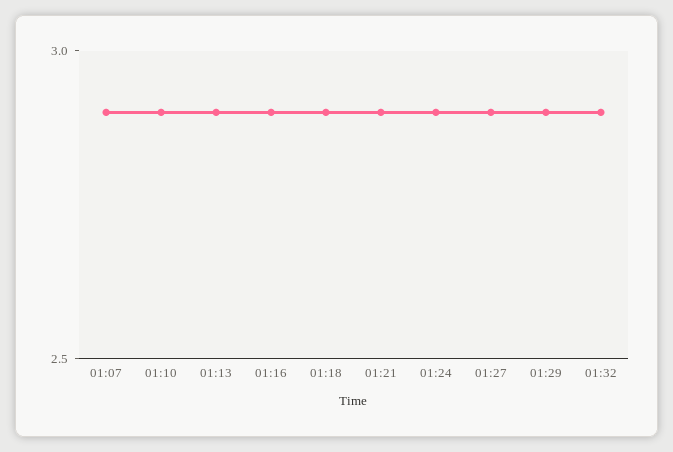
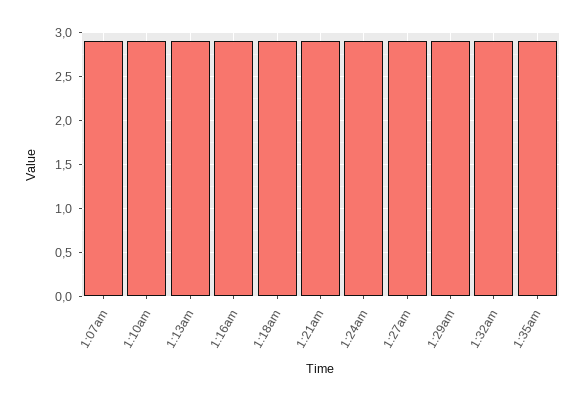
1:35am: none -> 2.9

